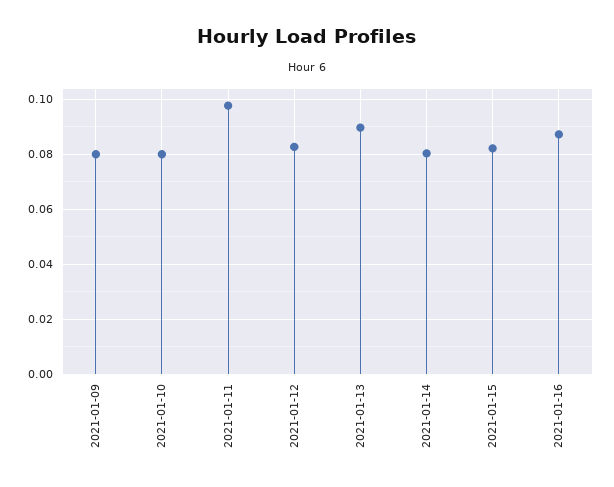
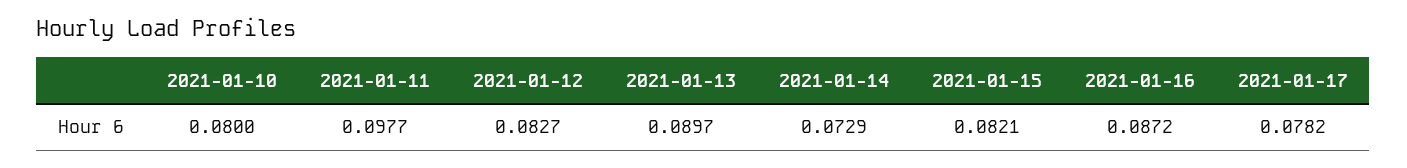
2021-01-09: 0.08 -> none
2021-01-14: 0.08 -> 0.0729
2021-01-17: none -> 0.0782

